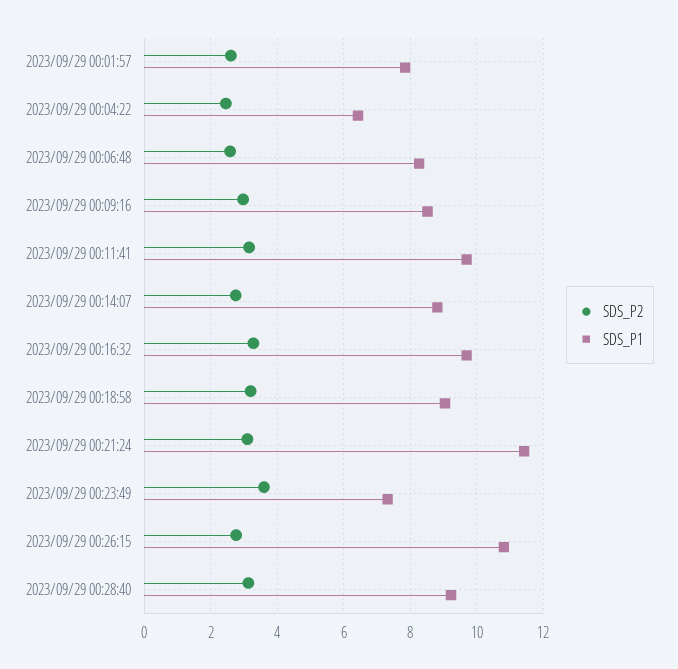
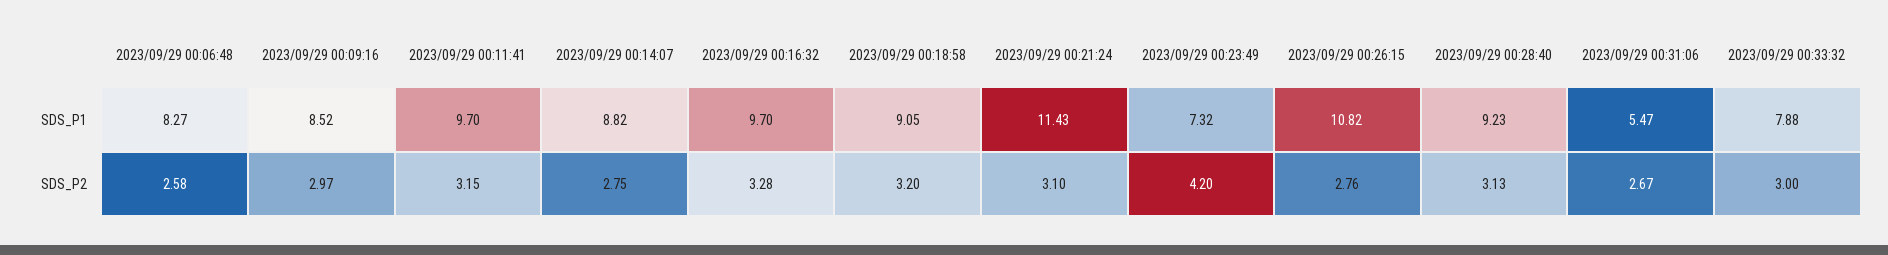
SDS_P2, 2023/09/29 00:01:57: 2.6 -> none
SDS_P1, 2023/09/29 00:01:57: 7.8 -> none
SDS_P2, 2023/09/29 00:04:22: 2.4 -> none
SDS_P1, 2023/09/29 00:04:22: 6.4 -> none
SDS_P2, 2023/09/29 00:23:49: 3.6 -> 4.2
SDS_P1, 2023/09/29 00:31:06: none -> 5.47
SDS_P1, 2023/09/29 00:33:32: none -> 7.88
SDS_P2, 2023/09/29 00:31:06: none -> 2.67
SDS_P2, 2023/09/29 00:33:32: none -> 3

